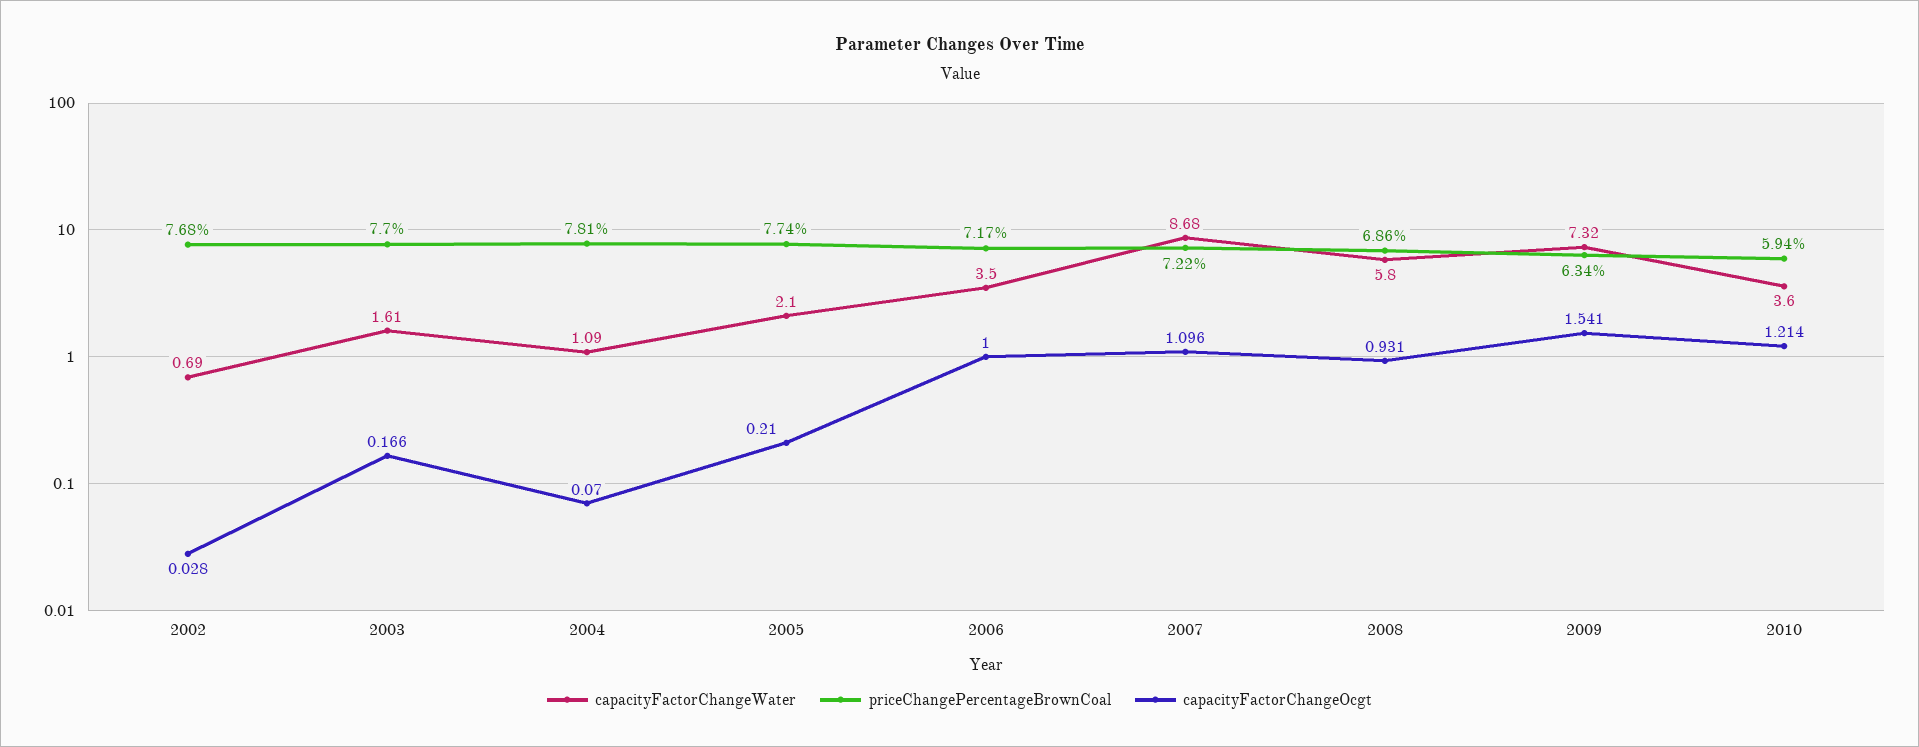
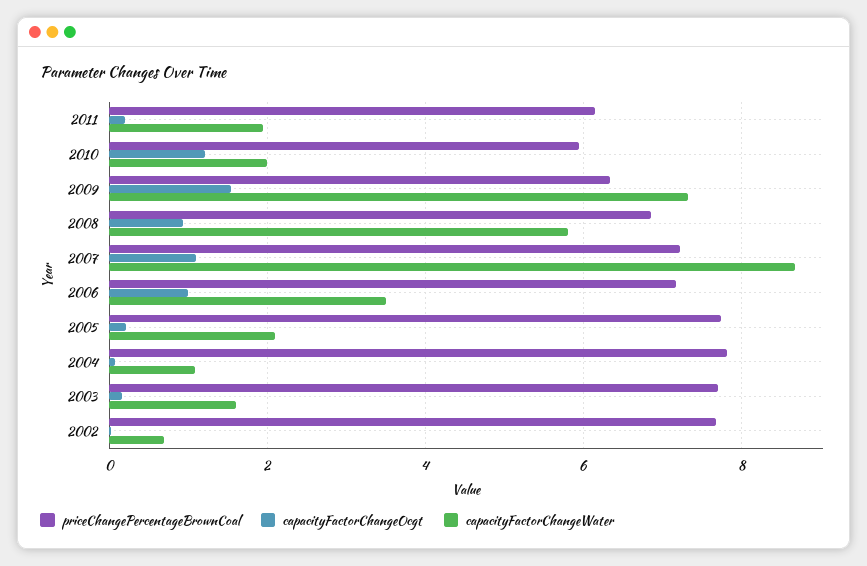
capacityFactorChangeWater, 2010: 3.6 -> 2
priceChangePercentageBrownCoal, 2011: none -> 6.2
capacityFactorChangeOcgt, 2011: none -> 0.2
capacityFactorChangeWater, 2011: none -> 2

